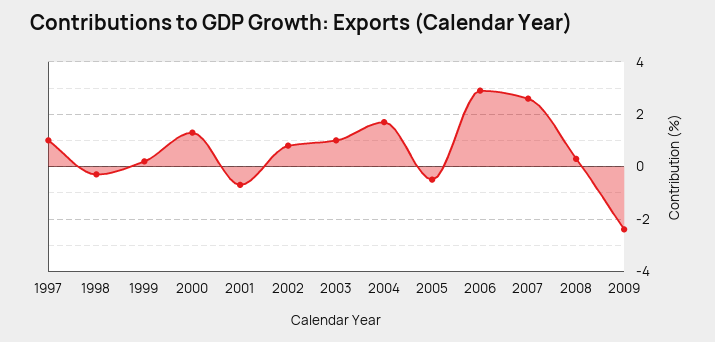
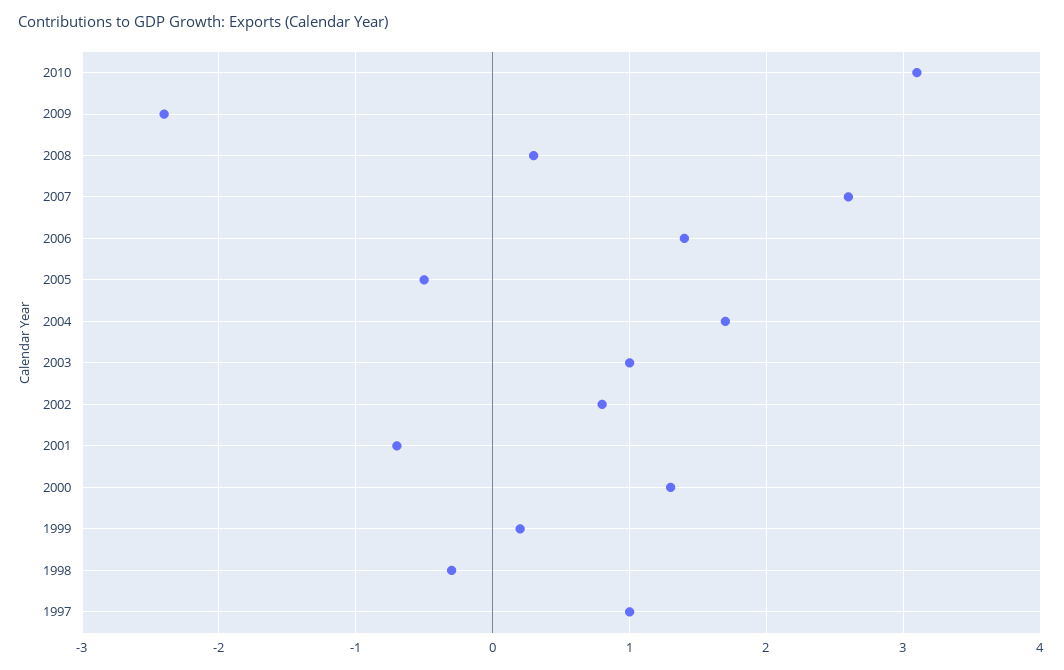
2006: 3 -> 1.4
2010: none -> 3.1

